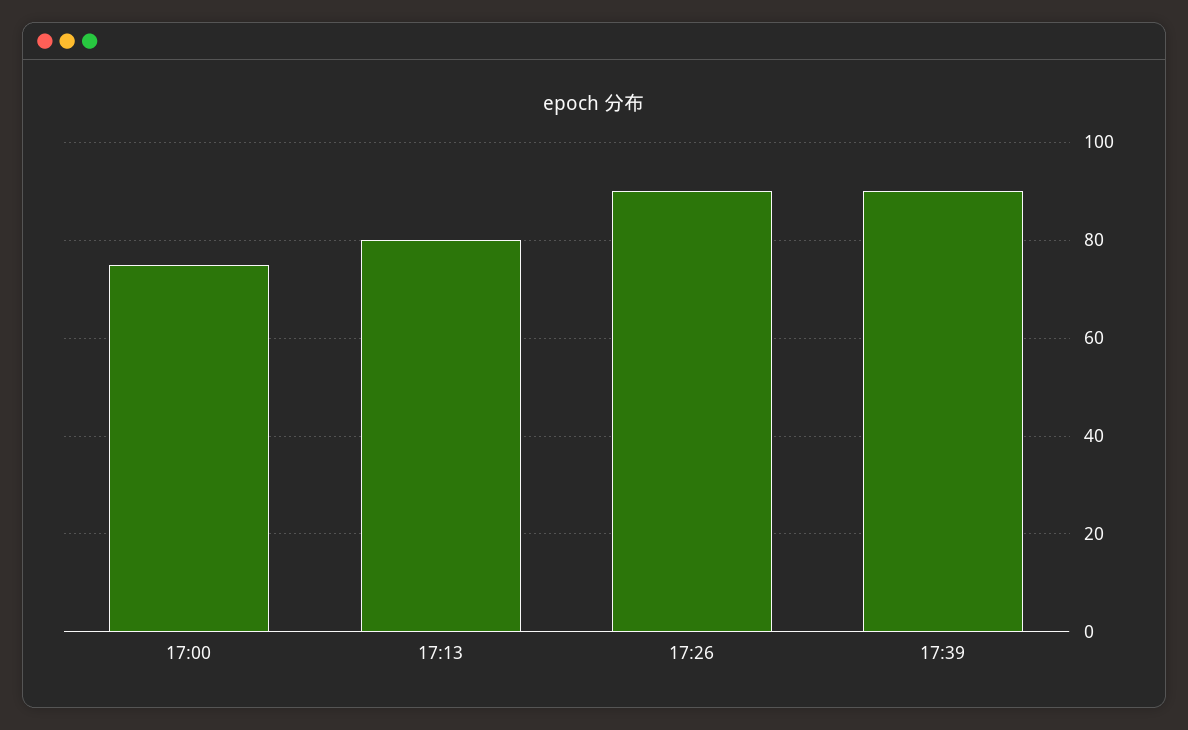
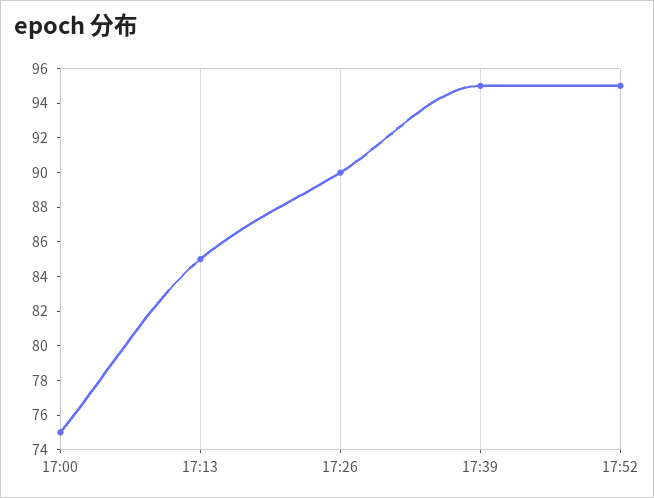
17:13: 80 -> 85
17:39: 90 -> 95
17:52: none -> 95

